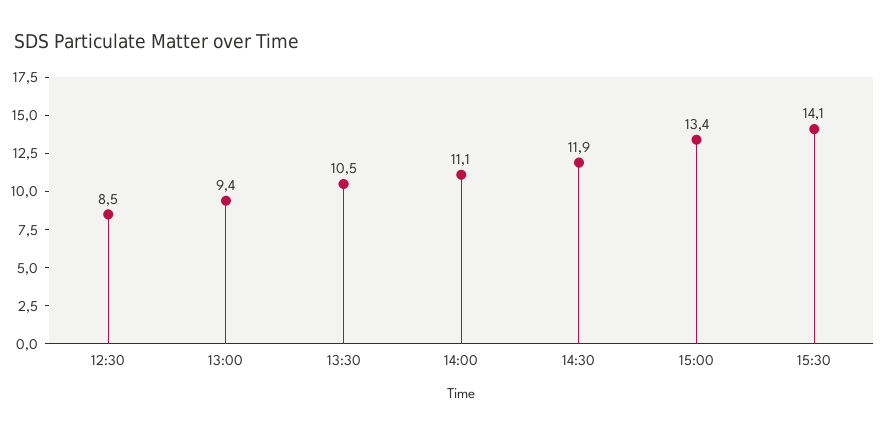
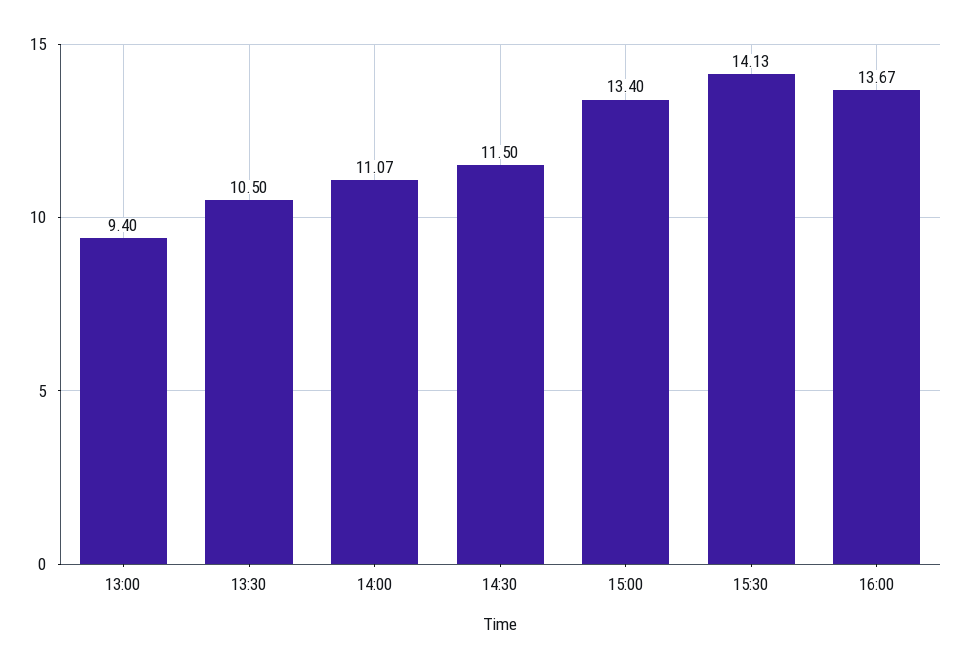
12:30: 8.5 -> none
14:30: 11.9 -> 11.5
16:00: none -> 13.67

